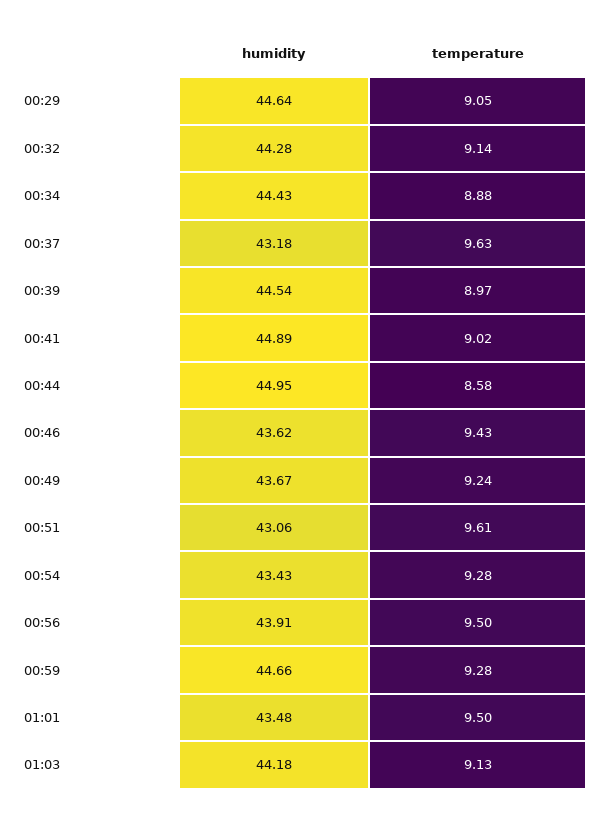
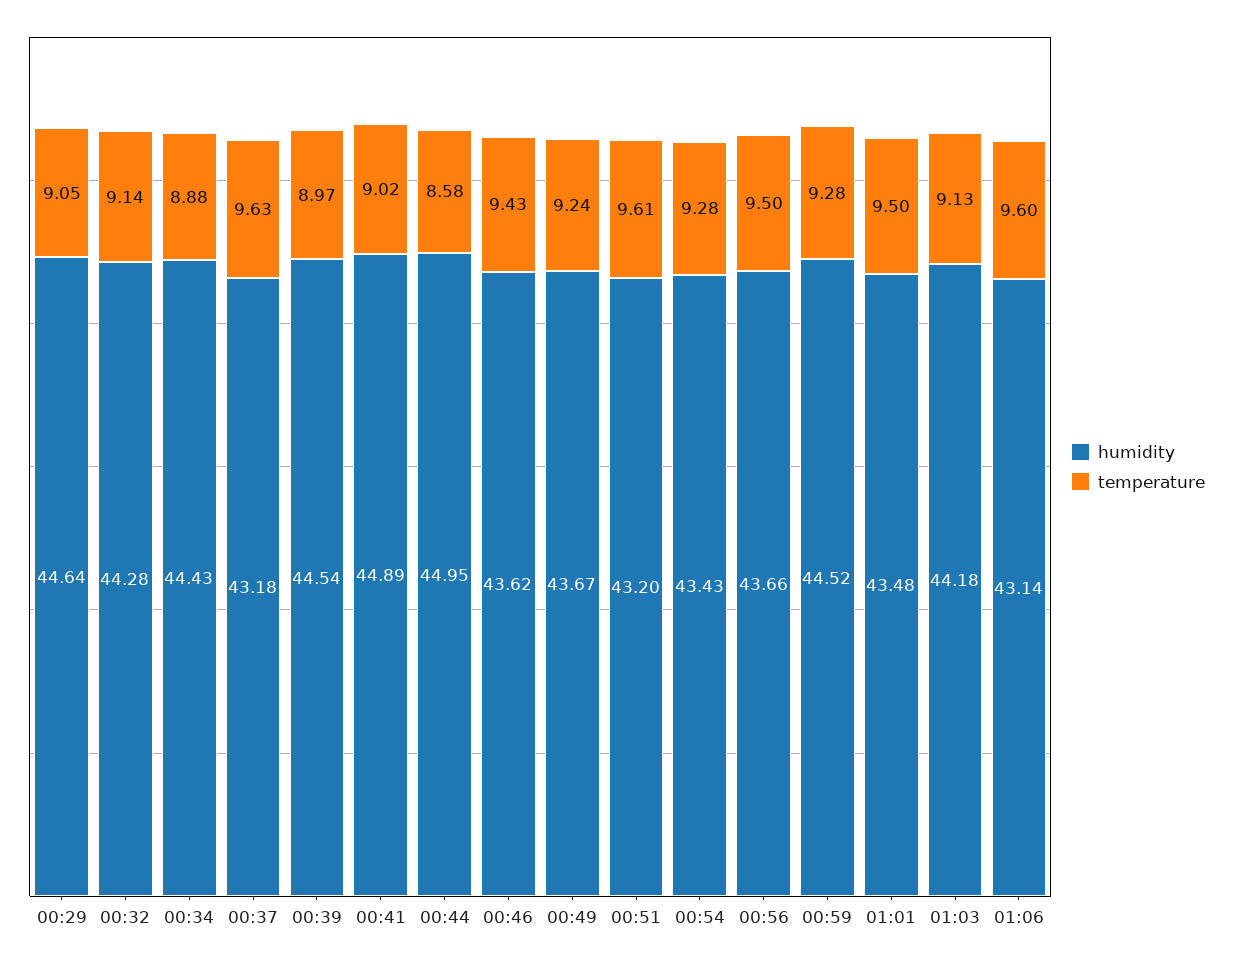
humidity, 00:51: 43.06 -> 43.2
humidity, 00:56: 43.91 -> 43.66
humidity, 00:59: 44.66 -> 44.52
humidity, 01:06: none -> 43.14
temperature, 01:06: none -> 9.6

